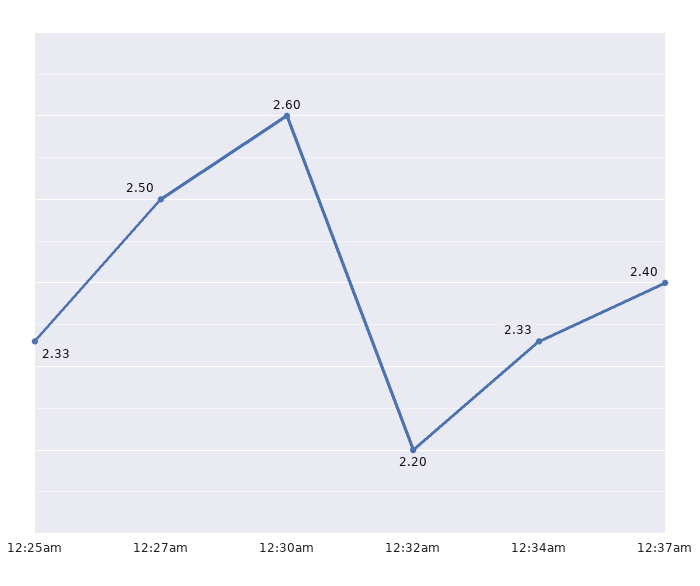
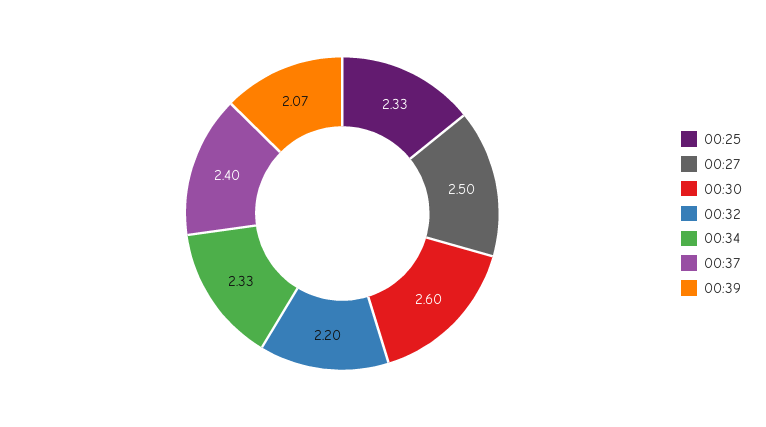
00:39: none -> 2.07

